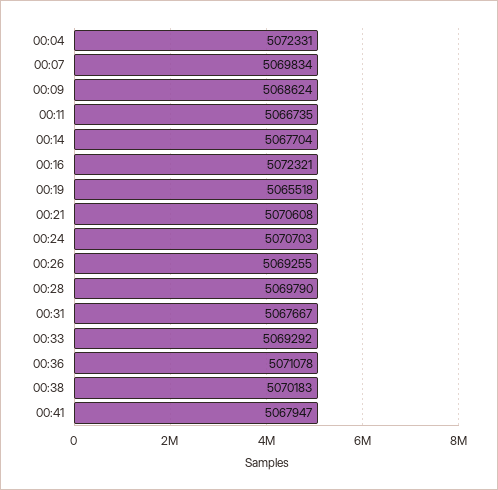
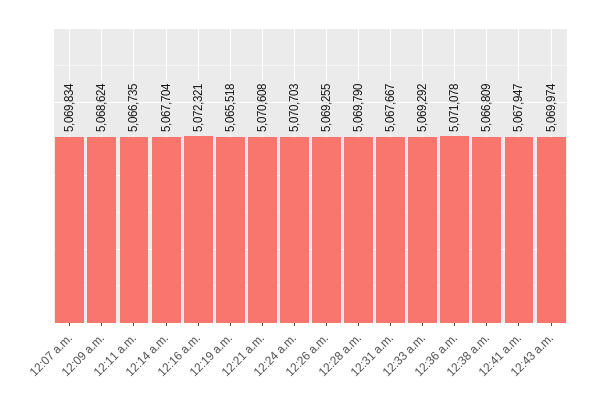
00:04: 5072331 -> none
00:38: 5070183 -> 5066809
12:43 a.m.: none -> 5069974

